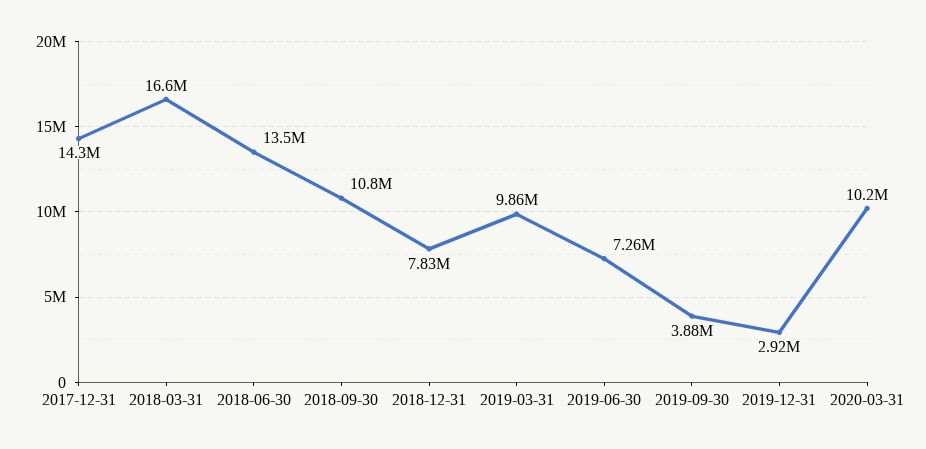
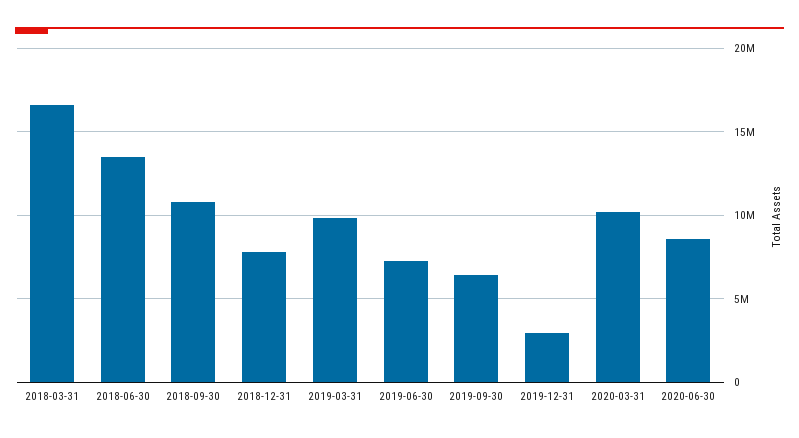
2017-12-31: 14300000 -> none
2019-09-30: 3880000 -> 6500000
2020-06-30: none -> 8500000

